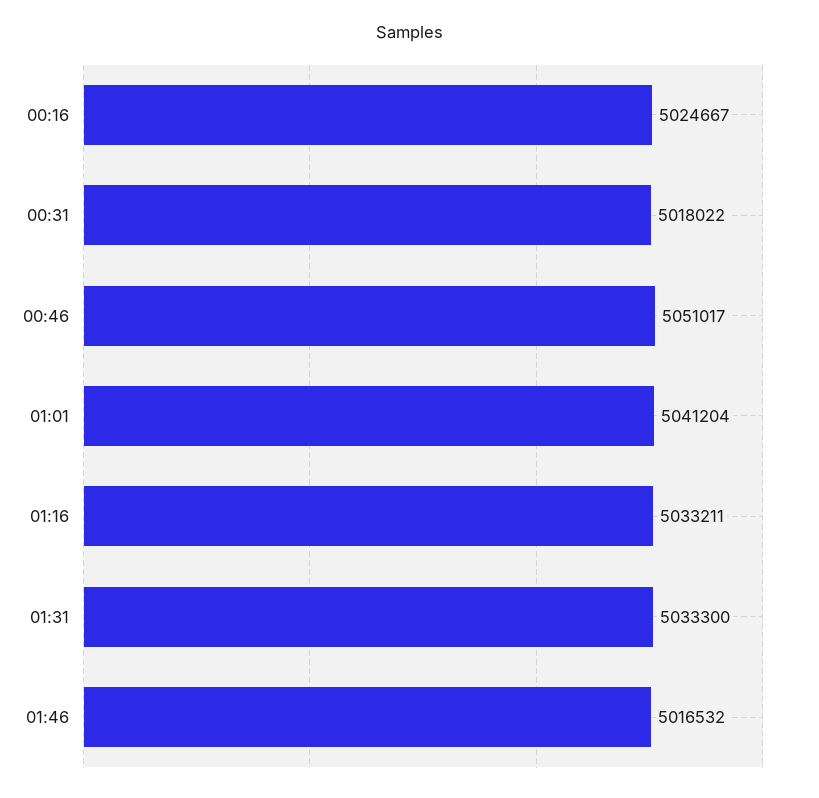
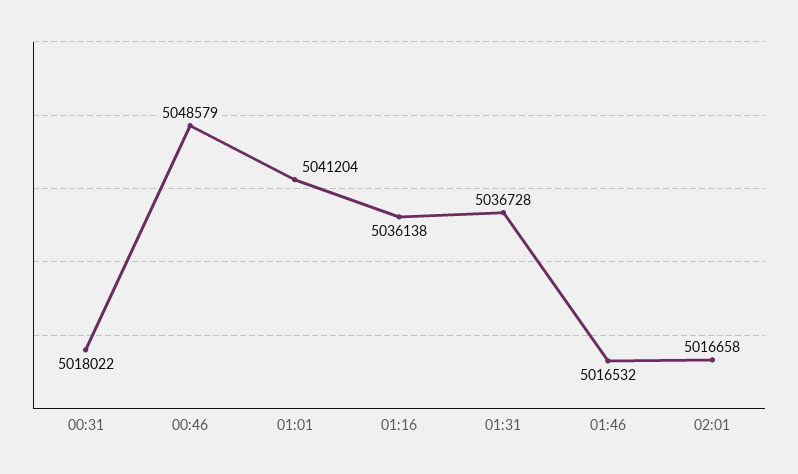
00:16: 5024667 -> none
00:46: 5051017 -> 5048579
01:16: 5033211 -> 5036138
01:31: 5033300 -> 5036728
02:01: none -> 5016658

